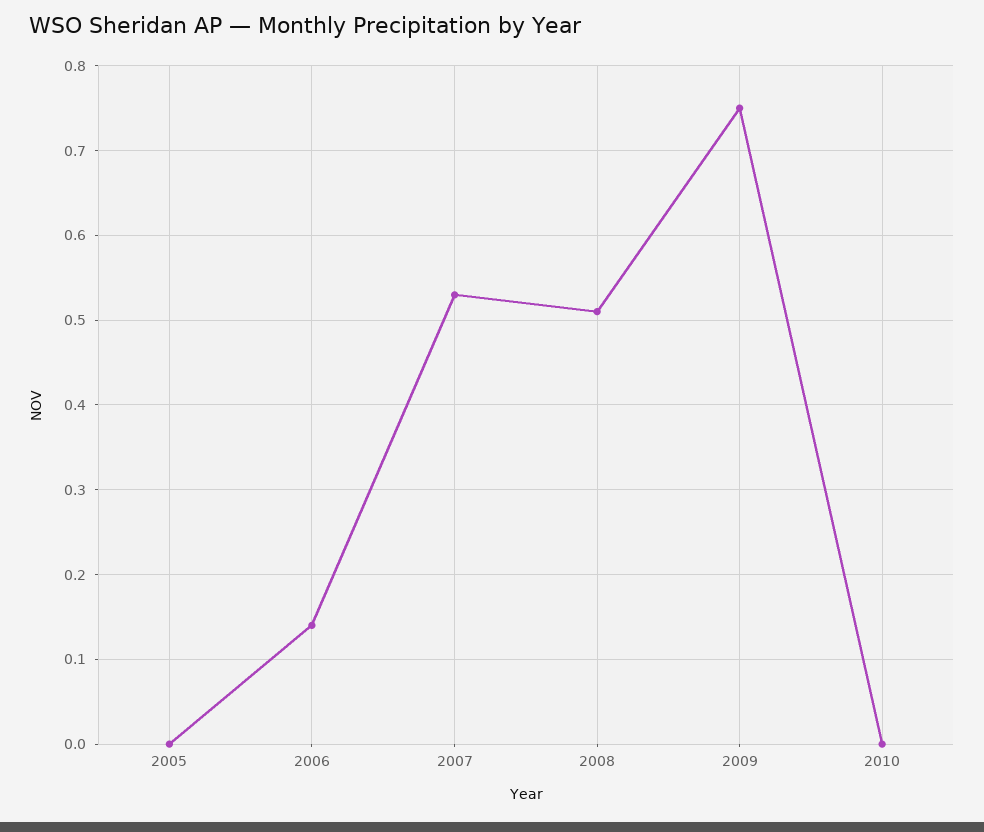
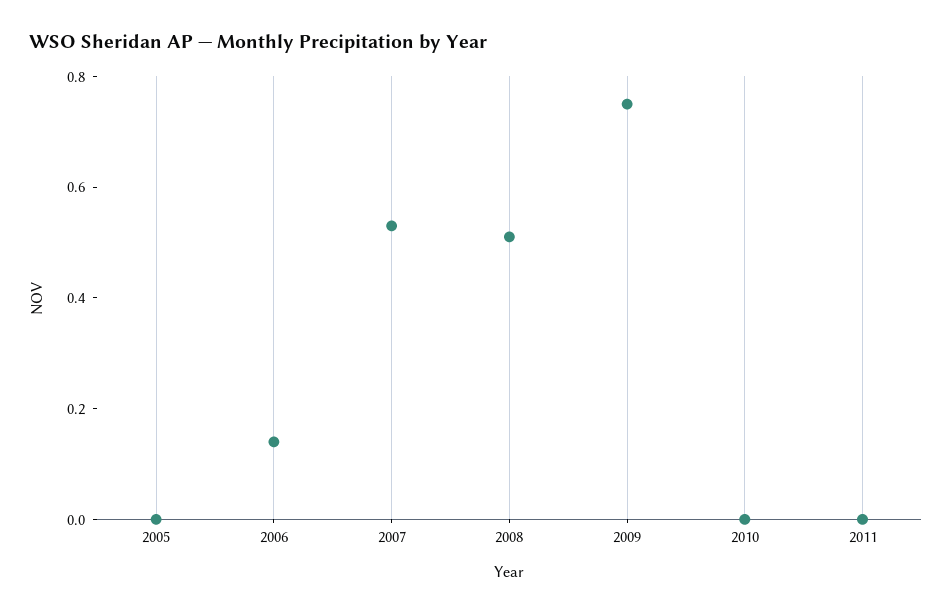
2011: none -> 0

